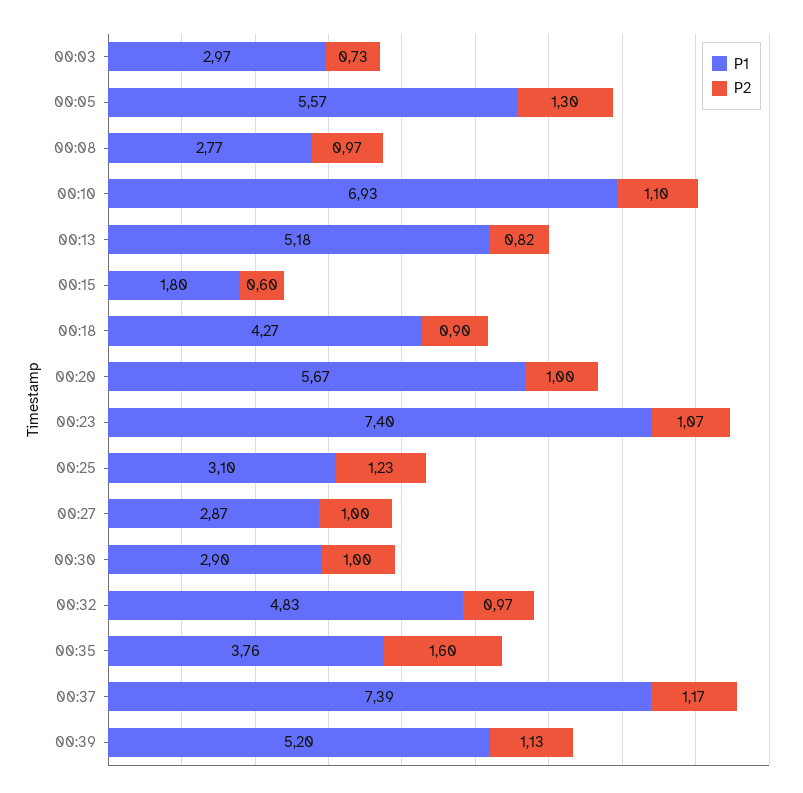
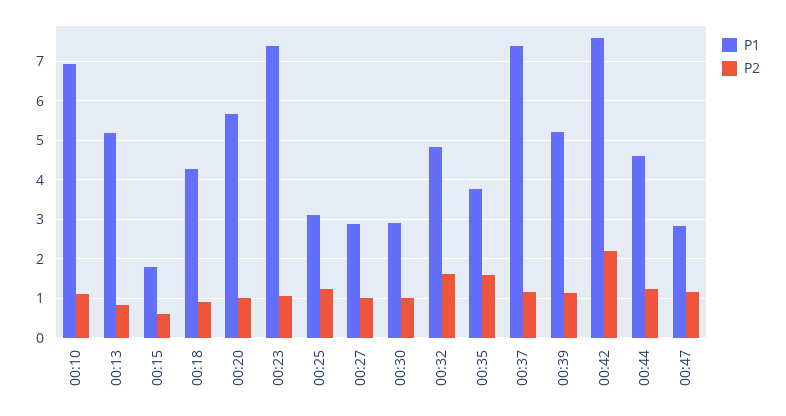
P1, 00:03: 2.97 -> none
P2, 00:03: 0.73 -> none
P1, 00:05: 5.57 -> none
P2, 00:05: 1.3 -> none
P1, 00:08: 2.77 -> none
P2, 00:08: 0.97 -> none
P2, 00:32: 0.97 -> 1.6
P1, 00:42: none -> 7.6
P2, 00:42: none -> 2.2
P1, 00:44: none -> 4.6
P2, 00:44: none -> 1.2
P1, 00:47: none -> 2.8
P2, 00:47: none -> 1.2

